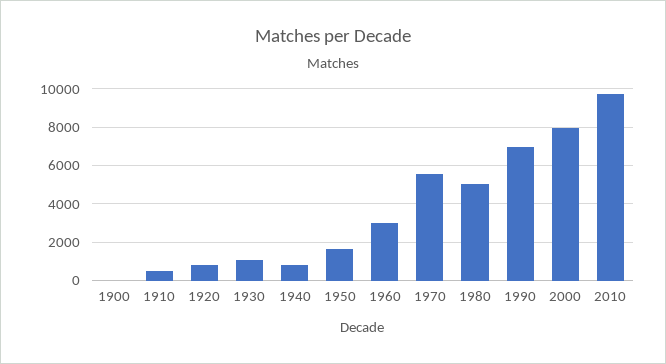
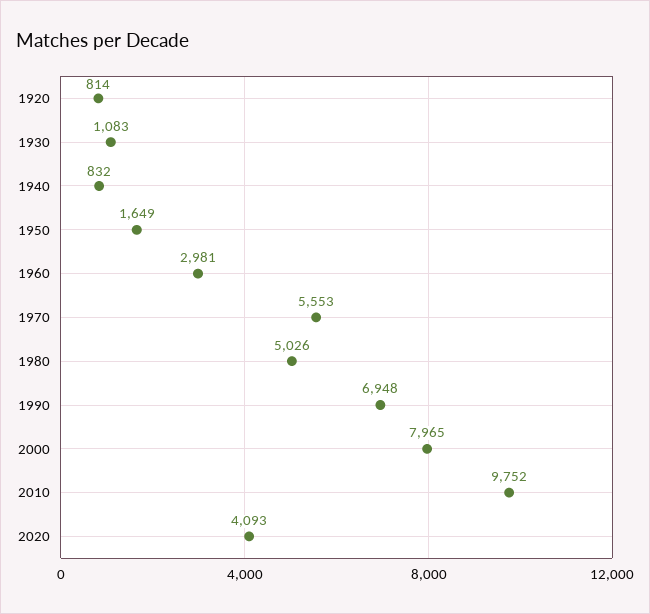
1900: 0 -> none
1910: 500 -> none
2020: none -> 4093

